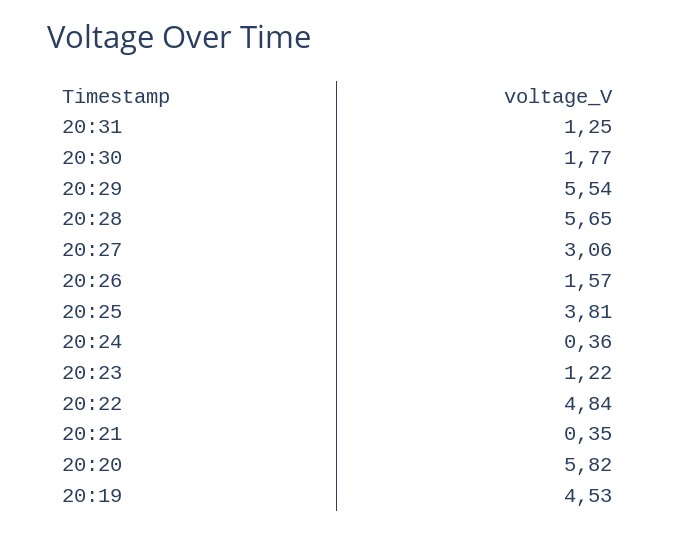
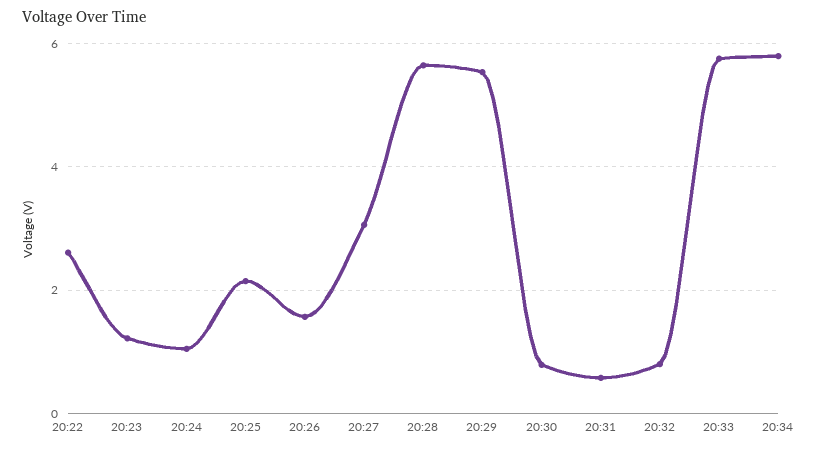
20:31: 1.25 -> 0.6
20:30: 1.77 -> 0.8
20:25: 3.81 -> 2.2
20:24: 0.36 -> 1
20:22: 4.84 -> 2.6
20:21: 0.35 -> none
20:20: 5.82 -> none
20:19: 4.53 -> none
20:32: none -> 0.8
20:33: none -> 5.8
20:34: none -> 5.8

